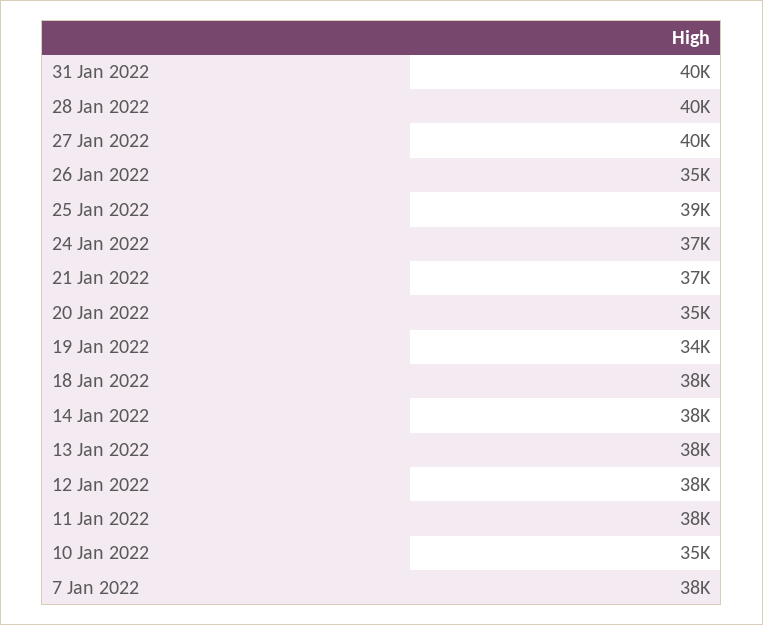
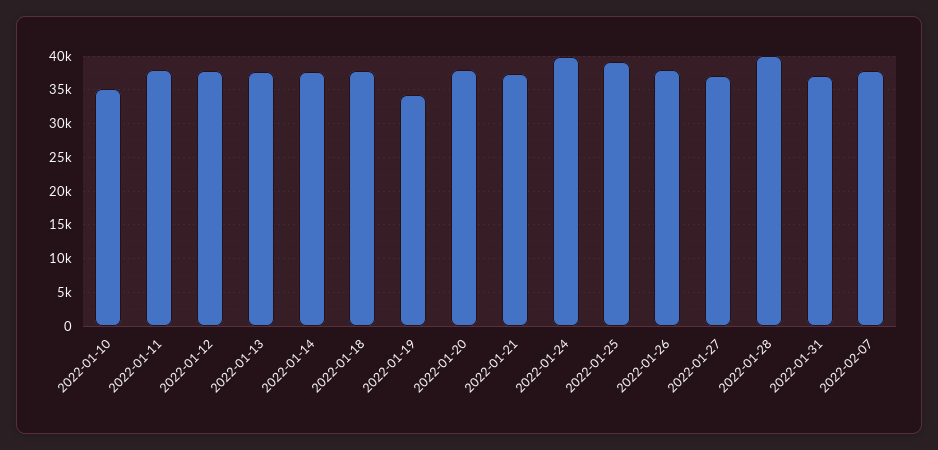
31 Jan 2022: 40000 -> 37000
27 Jan 2022: 40000 -> 37000
26 Jan 2022: 35000 -> 38000
24 Jan 2022: 37000 -> 40000
20 Jan 2022: 35000 -> 38000
7 Jan 2022: 38000 -> none
2022-02-07: none -> 38000

